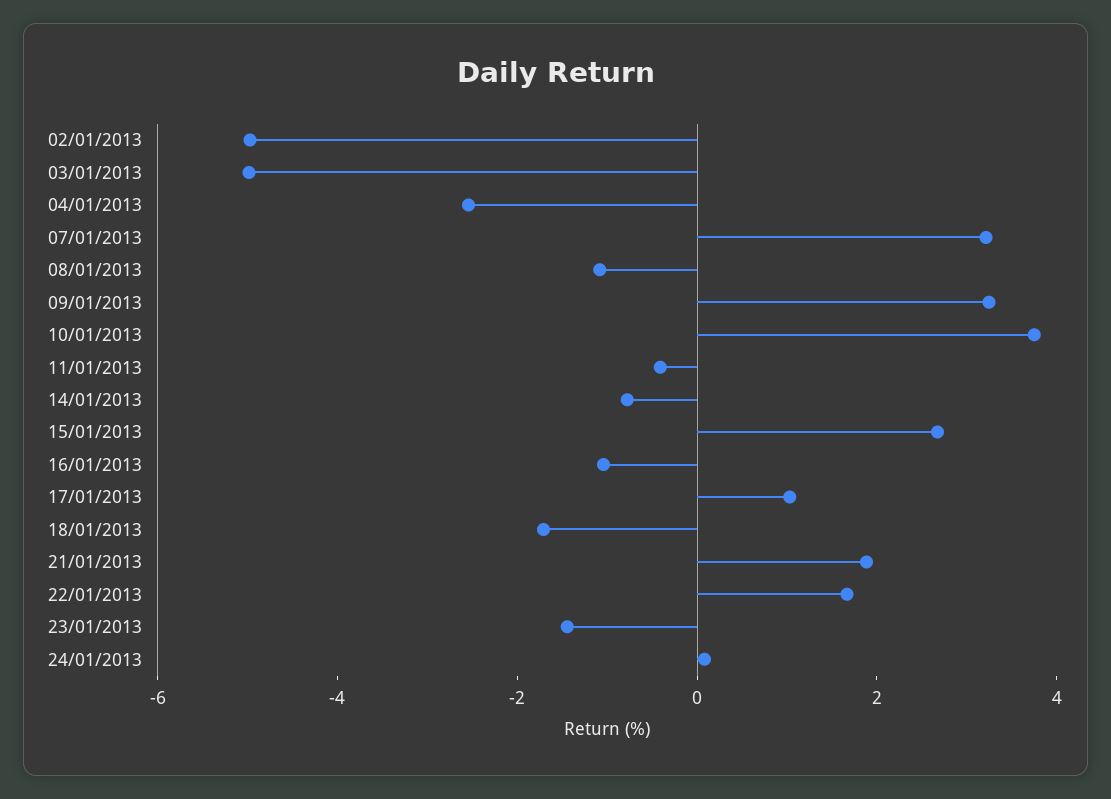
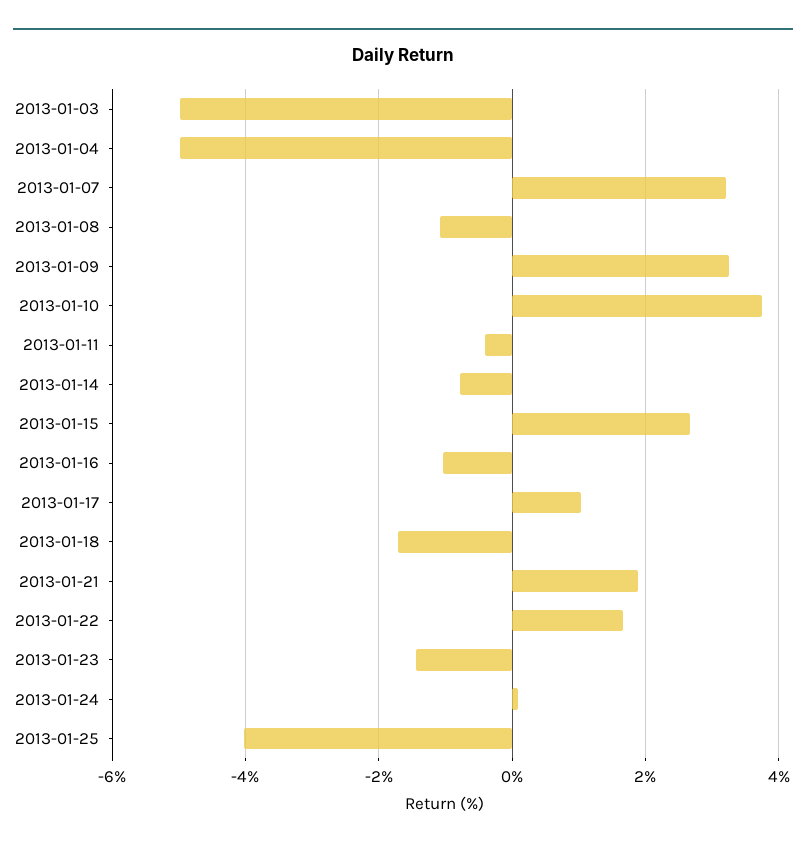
02/01/2013: -5 -> none
04/01/2013: -2.5 -> -5
2013-01-25: none -> -4

